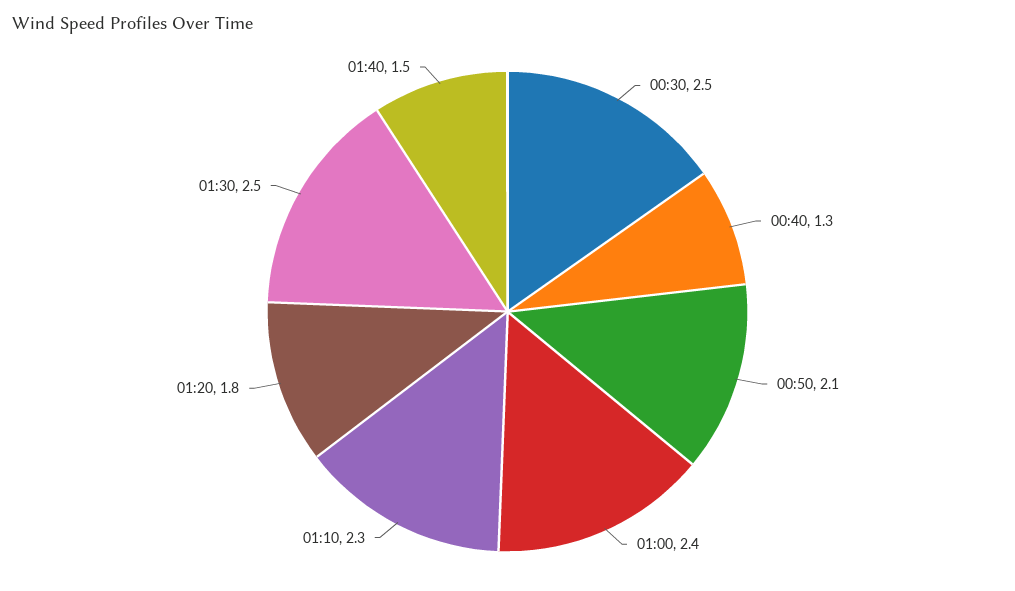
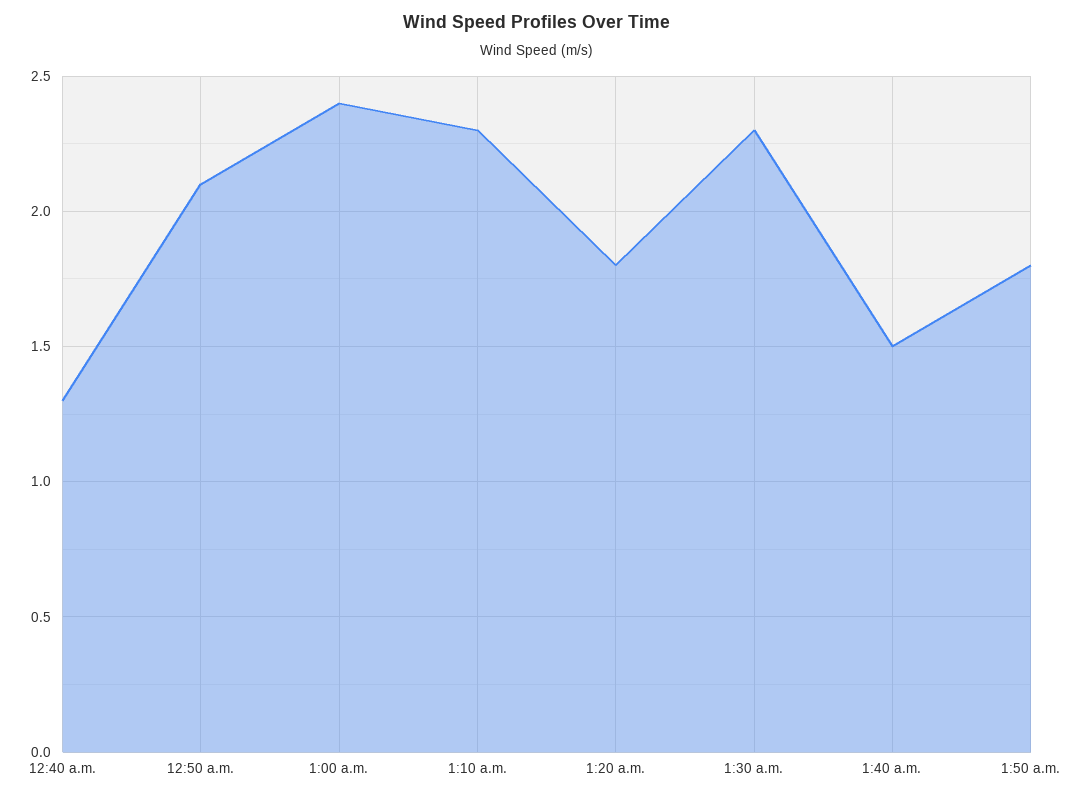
00:30: 2.5 -> none
01:30: 2.5 -> 2.3
1:50 a.m.: none -> 1.8

